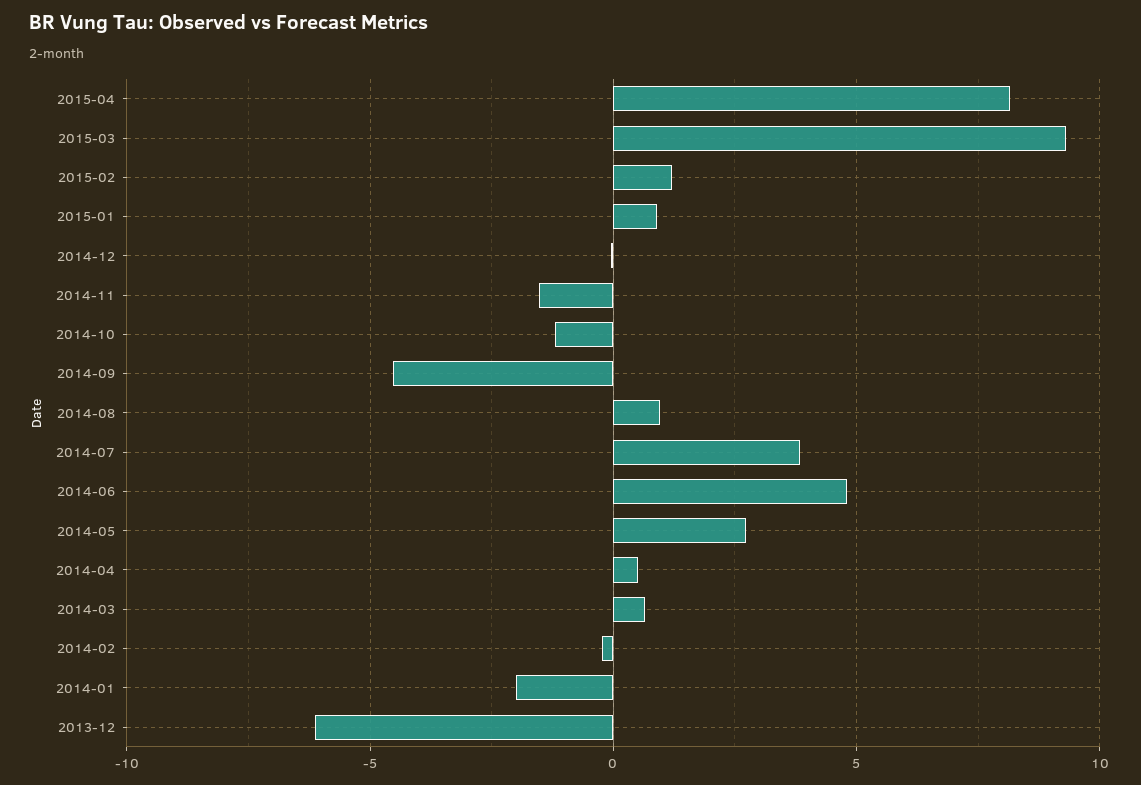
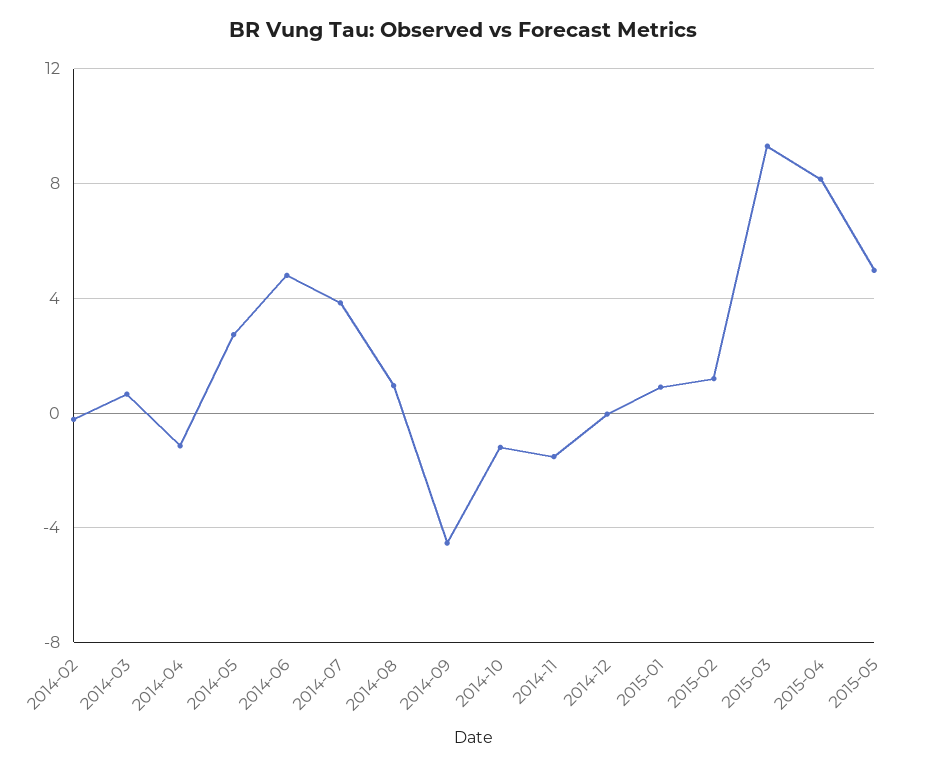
2014-04: 0.5 -> -1
2014-01: -2 -> none
2013-12: -6 -> none
2015-05: none -> 5

